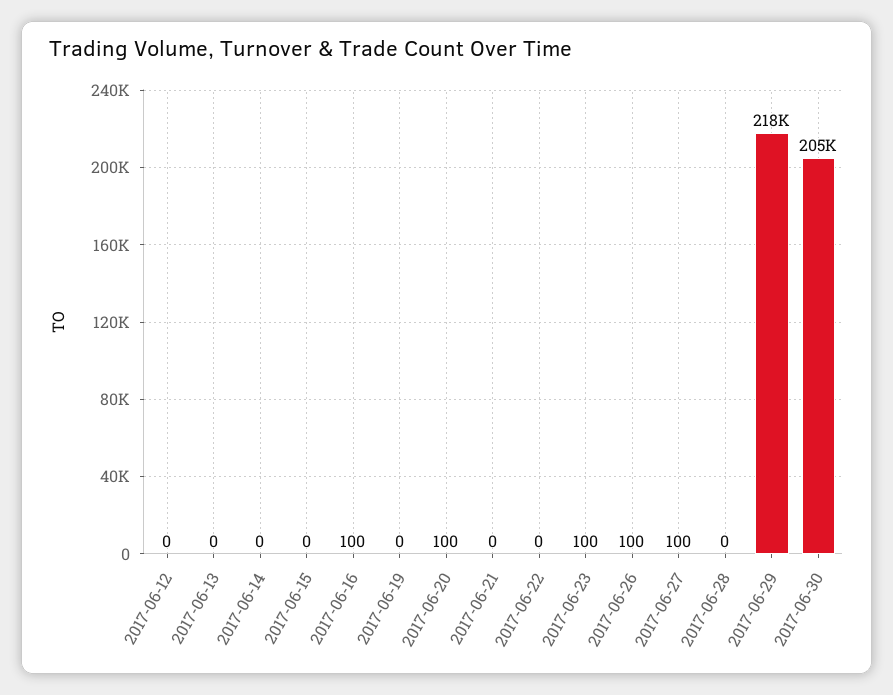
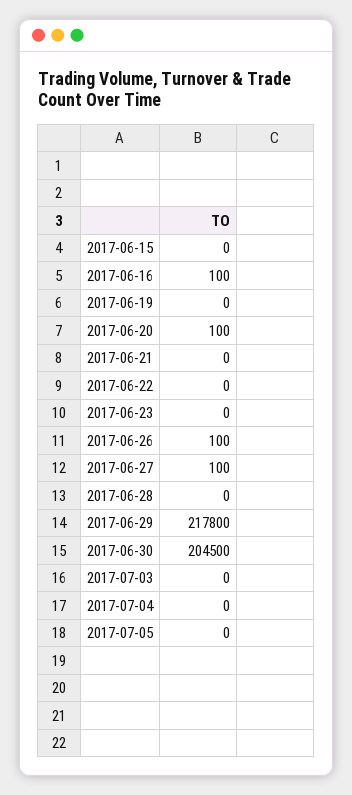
2017-06-12: 0 -> none
2017-06-13: 0 -> none
2017-06-14: 0 -> none
2017-06-23: 100 -> 0
2017-07-03: none -> 0
2017-07-04: none -> 0
2017-07-05: none -> 0

